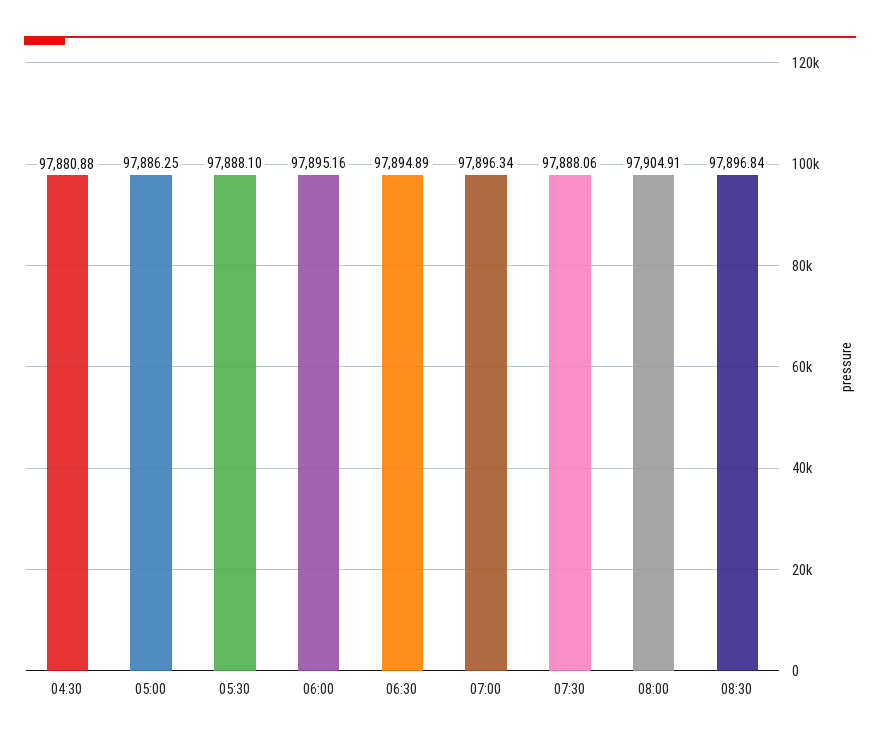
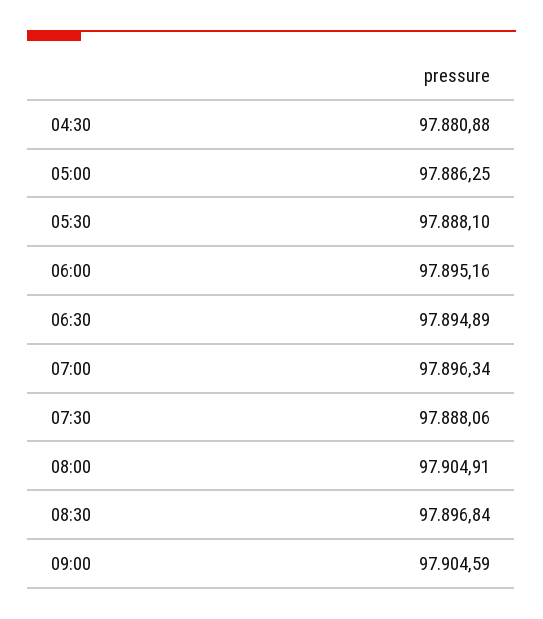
09:00: none -> 97904.59

